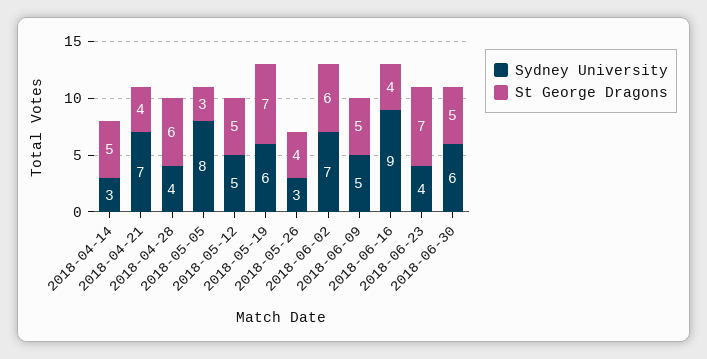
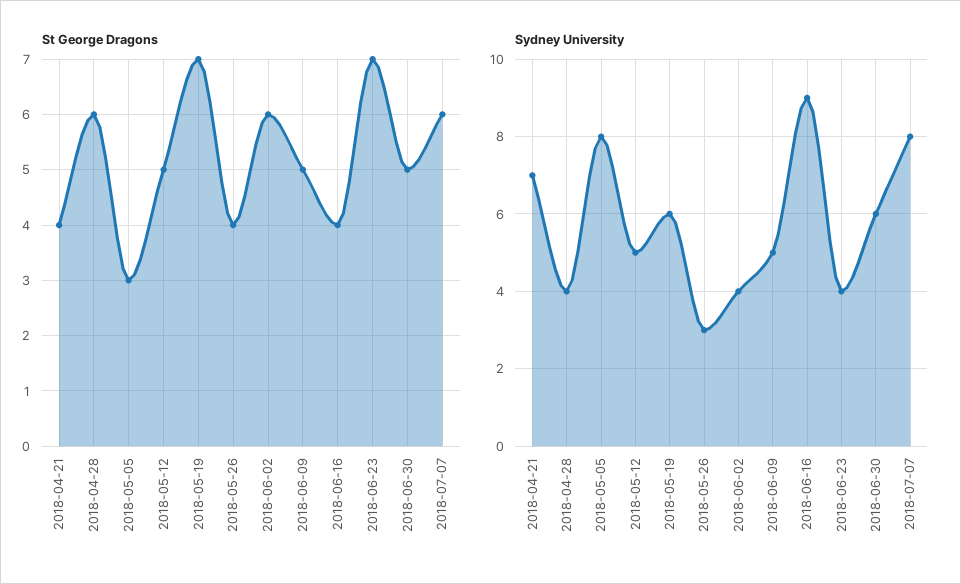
Sydney University, 2018-04-14: 3 -> none
St George Dragons, 2018-04-14: 5 -> none
Sydney University, 2018-06-02: 7 -> 4
St George Dragons, 2018-07-07: none -> 6
Sydney University, 2018-07-07: none -> 8

